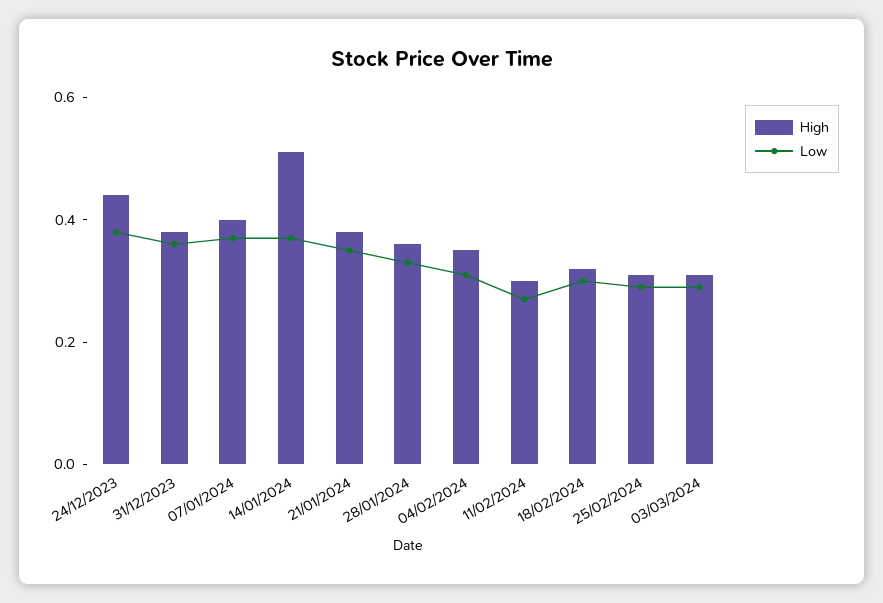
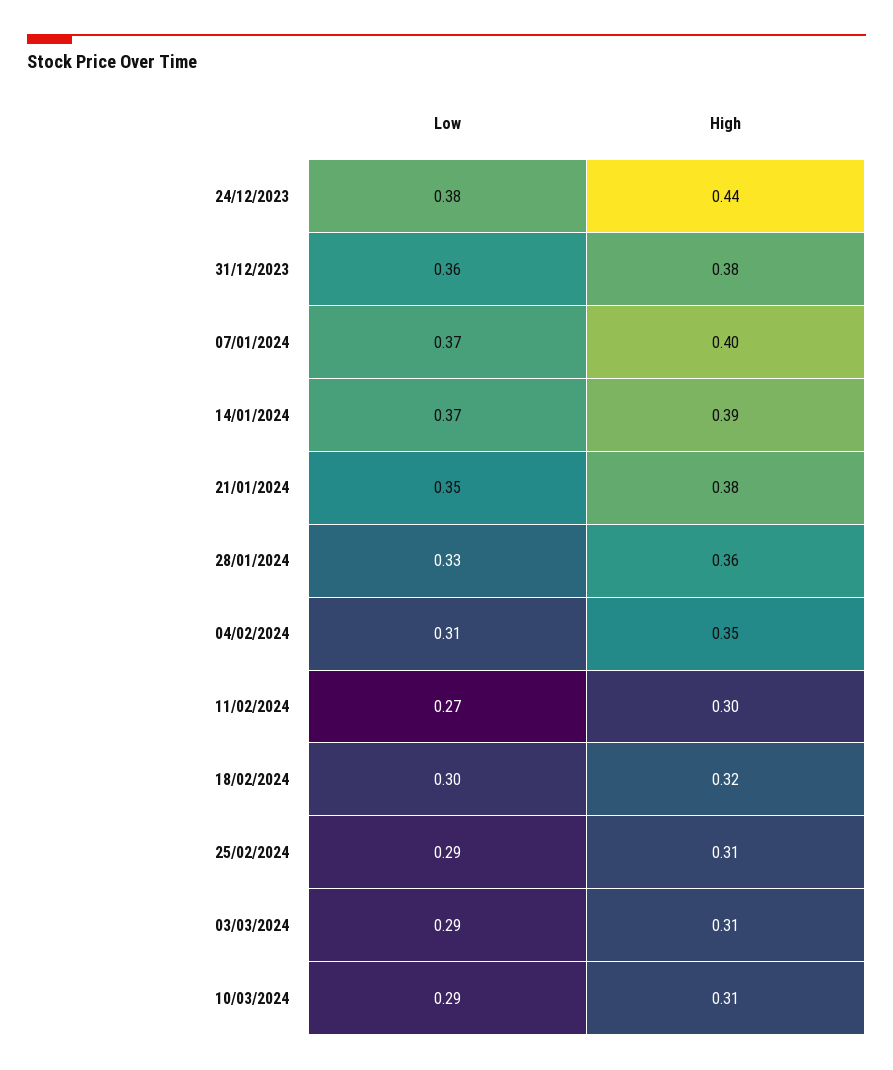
High, 14/01/2024: 0.5 -> 0.39
Low, 10/03/2024: none -> 0.29
High, 10/03/2024: none -> 0.31

